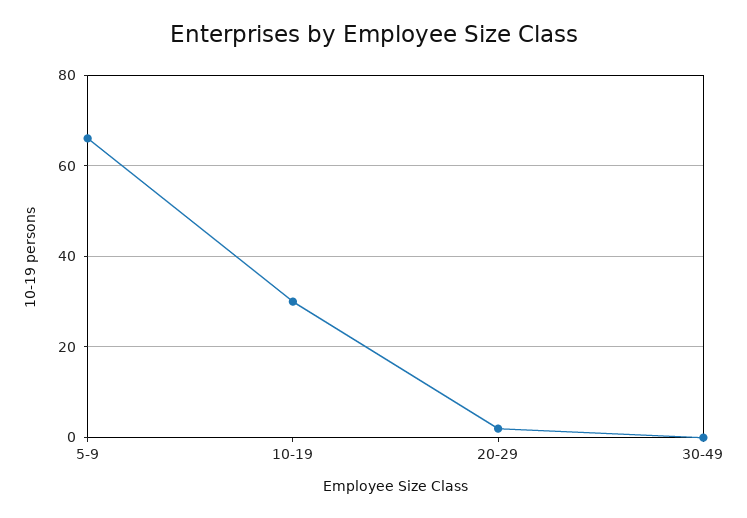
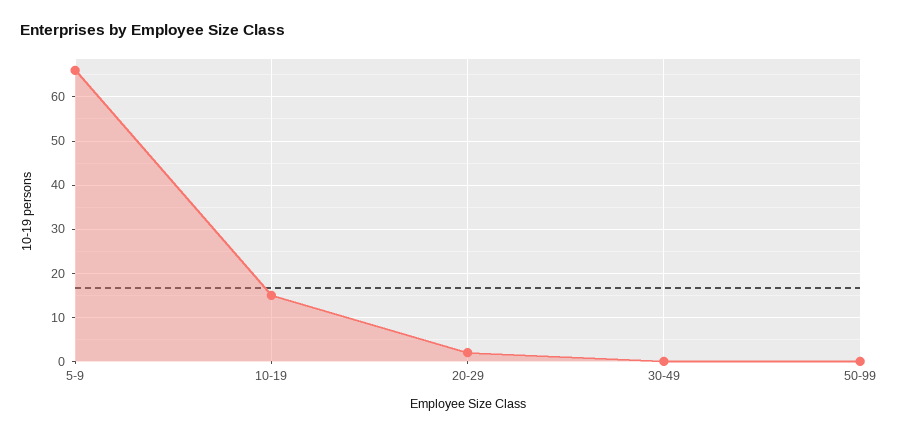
10-19: 30 -> 15
50-99: none -> 0

